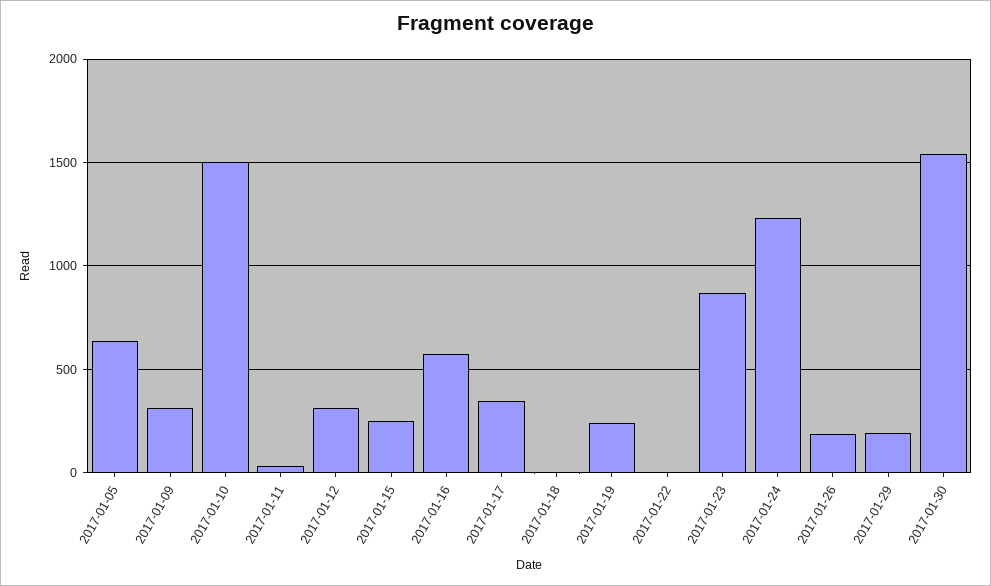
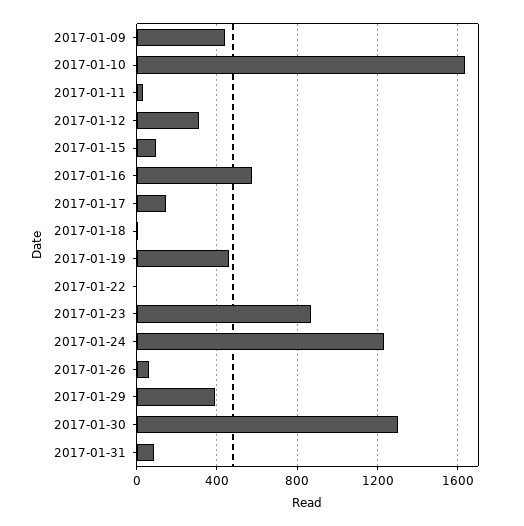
2017-01-05: 650 -> none
2017-01-09: 300 -> 450
2017-01-10: 1500 -> 1650
2017-01-15: 250 -> 100
2017-01-17: 350 -> 150
2017-01-19: 250 -> 450
2017-01-26: 200 -> 50
2017-01-29: 200 -> 400
2017-01-30: 1550 -> 1300
2017-01-31: none -> 100

